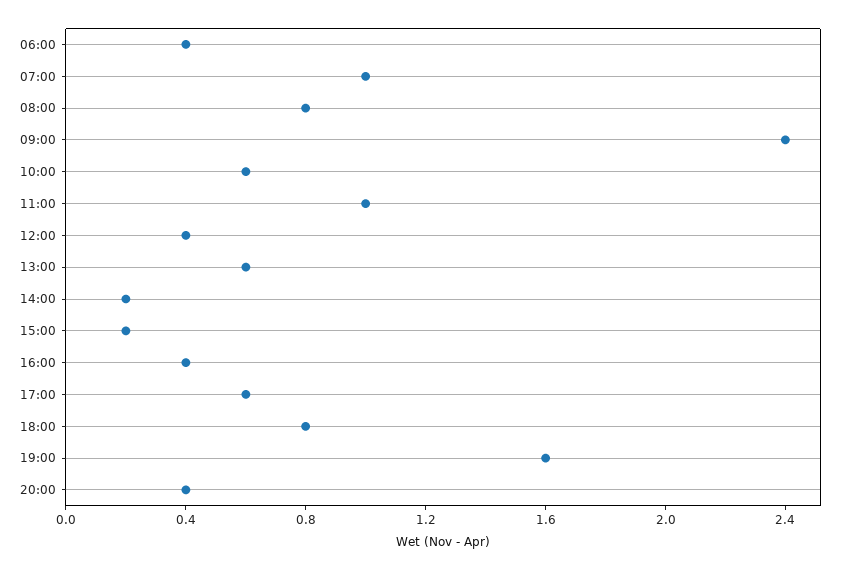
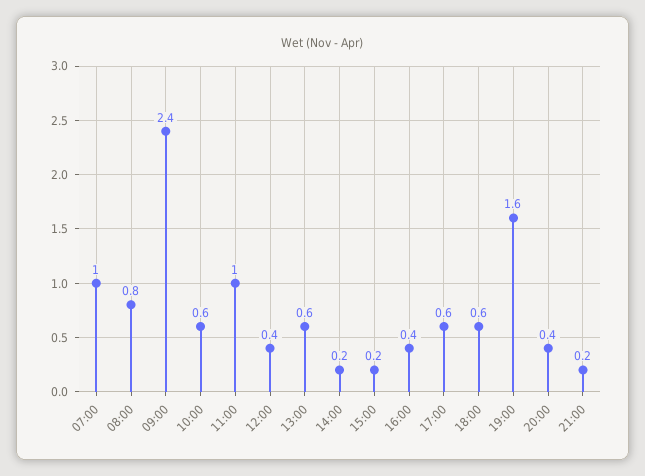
06:00: 0.4 -> none
18:00: 0.8 -> 0.6
21:00: none -> 0.2

